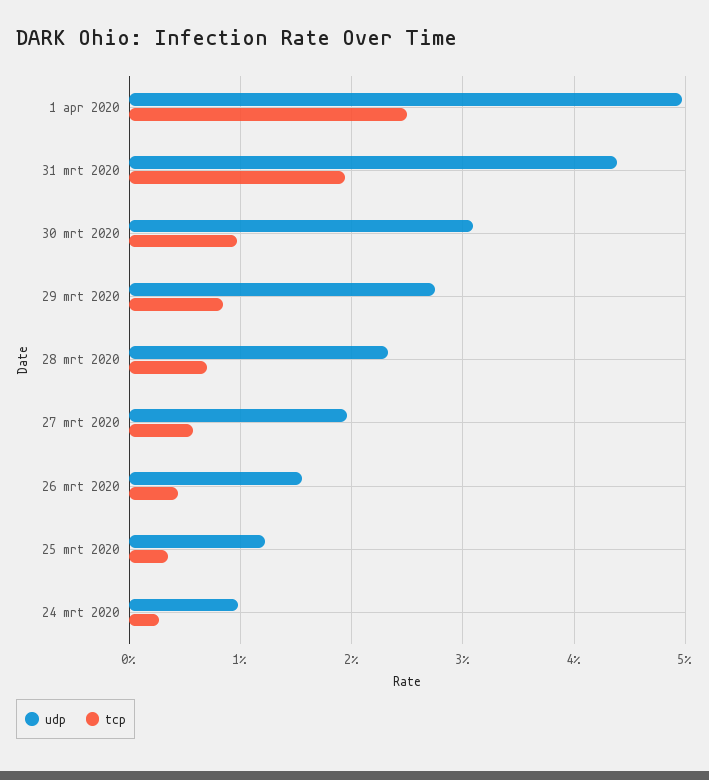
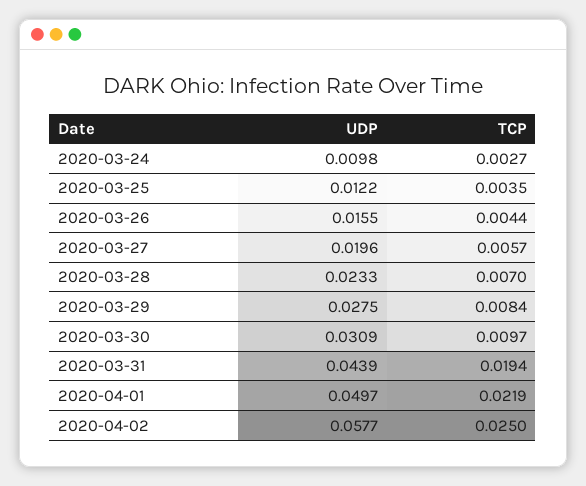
tcp, 1 apr 2020: 0.025 -> 0.0219
udp, 2020-04-02: none -> 0.0577
tcp, 2020-04-02: none -> 0.025

